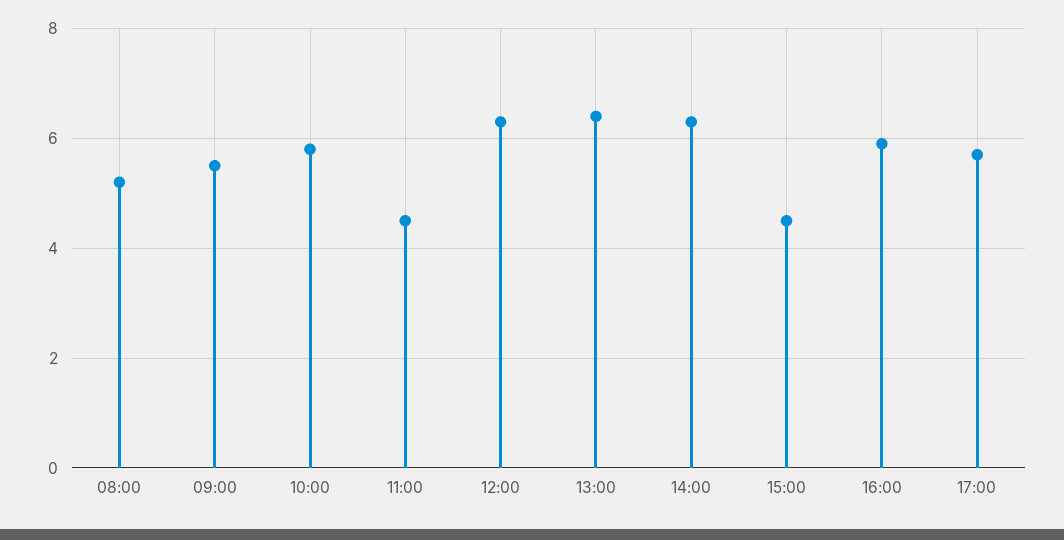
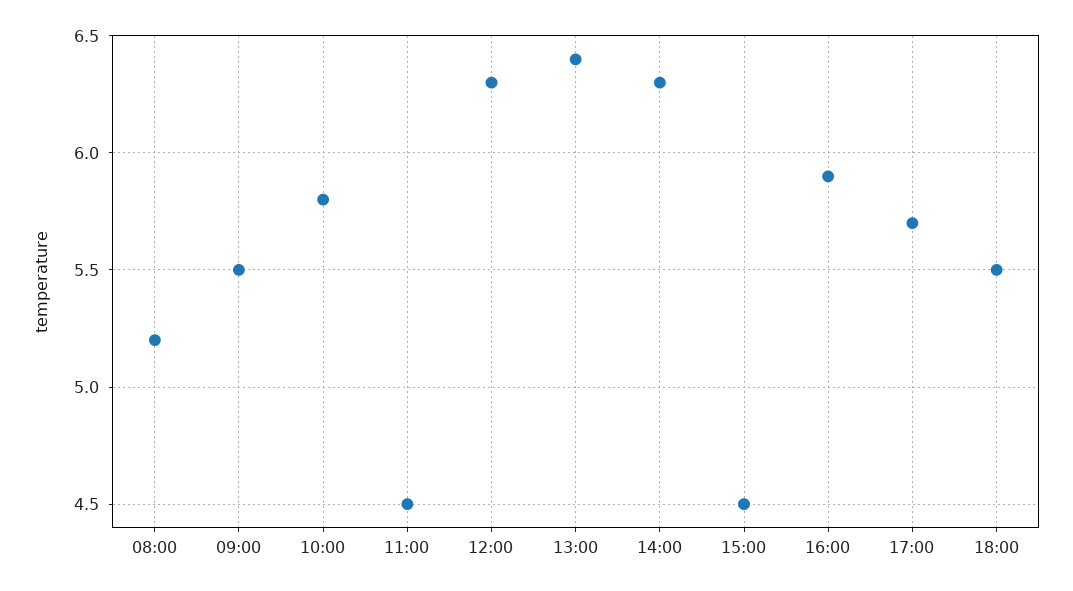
18:00: none -> 5.5

